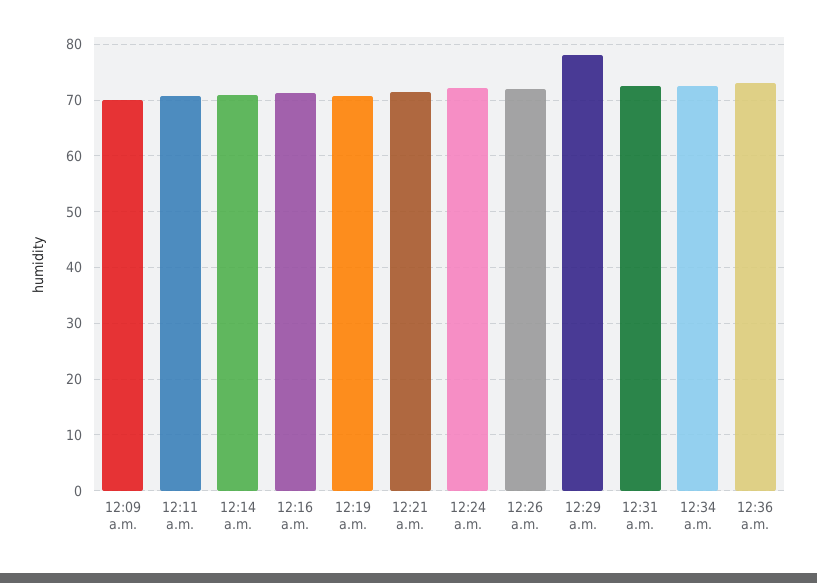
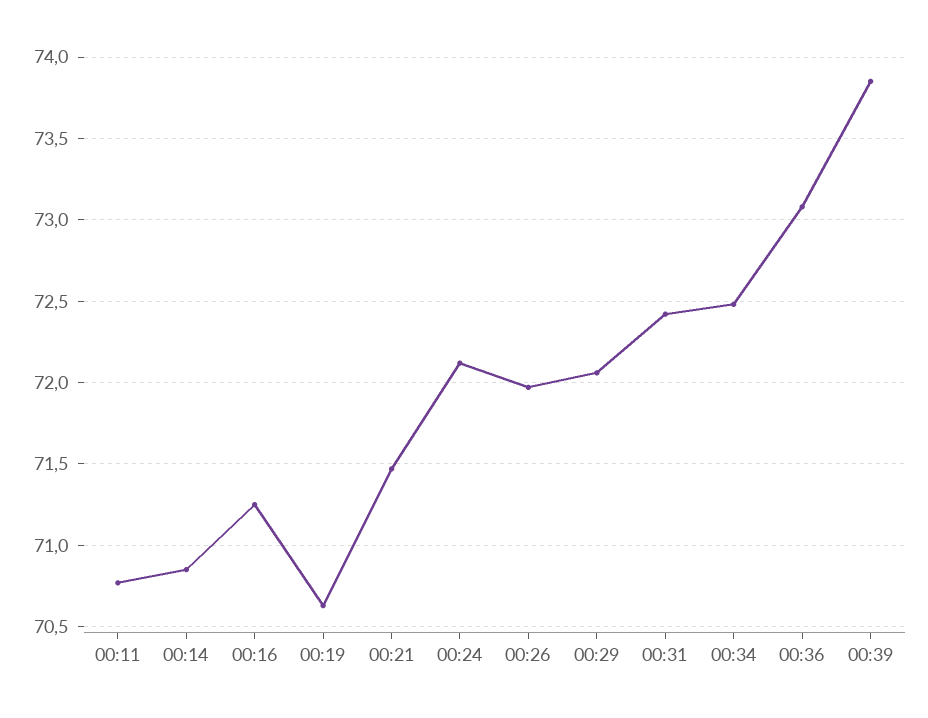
12:09 a.m.: 70 -> none
12:29 a.m.: 78 -> 72.05
00:39: none -> 73.85

